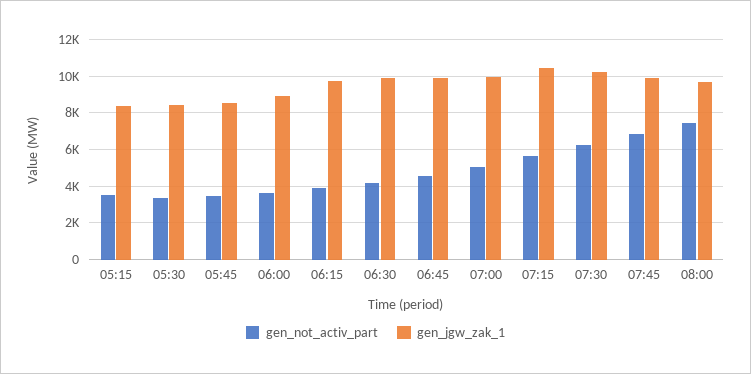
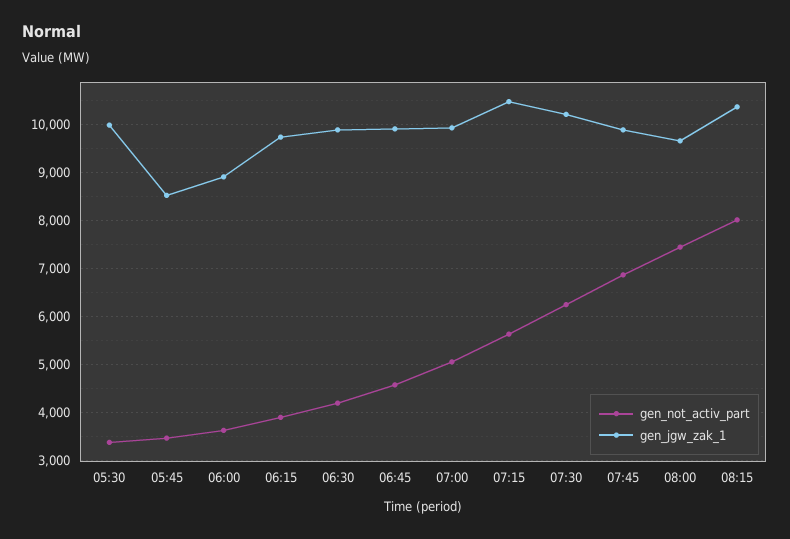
gen_not_activ_part, 05:15: 3500 -> none
gen_jgw_zak_1, 05:15: 8500 -> none
gen_jgw_zak_1, 05:30: 8500 -> 10000
gen_not_activ_part, 08:15: none -> 8000
gen_jgw_zak_1, 08:15: none -> 10400

